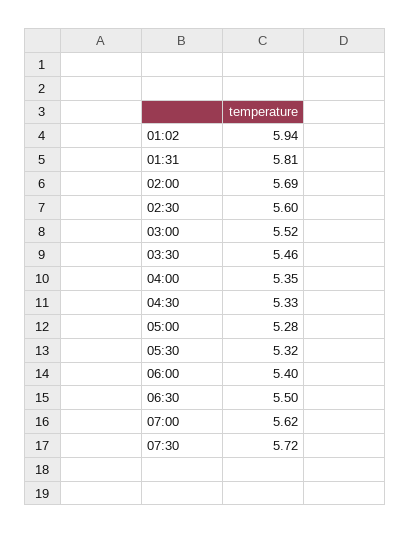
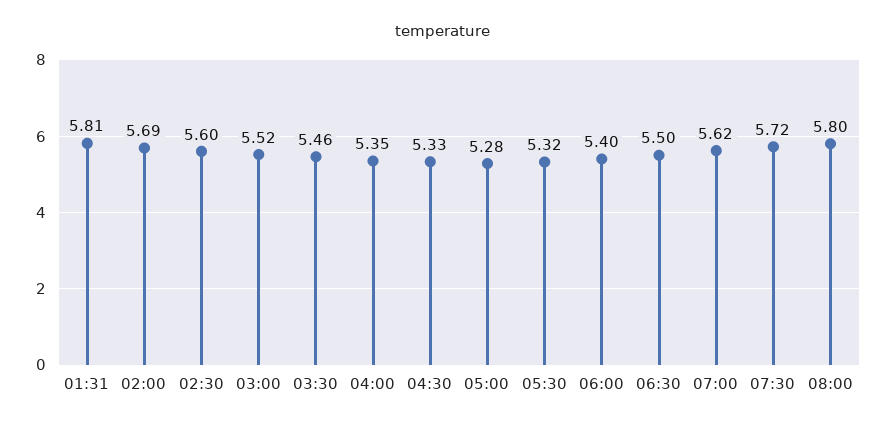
01:02: 5.94 -> none
08:00: none -> 5.8

